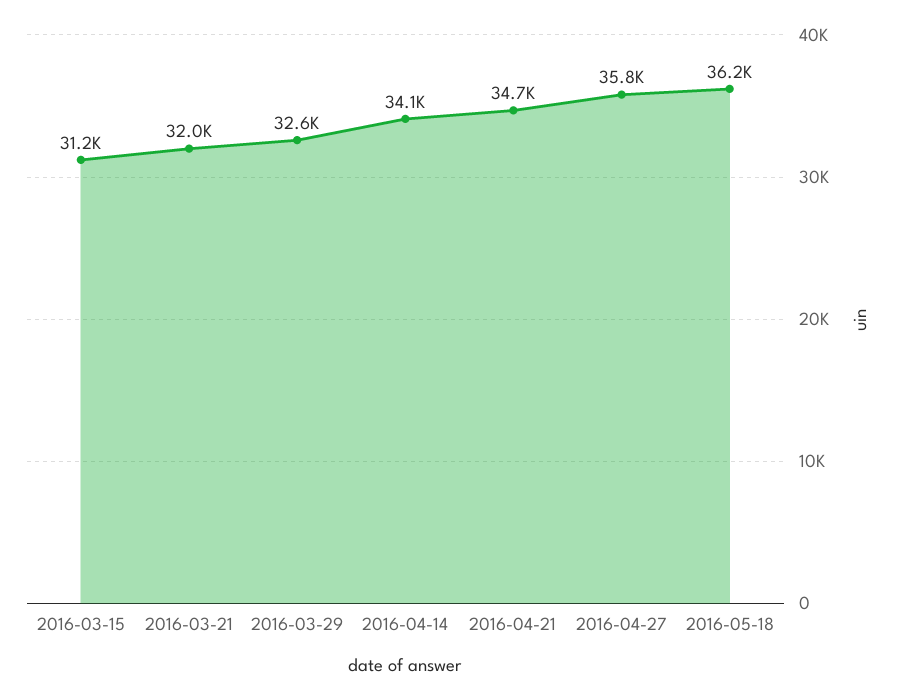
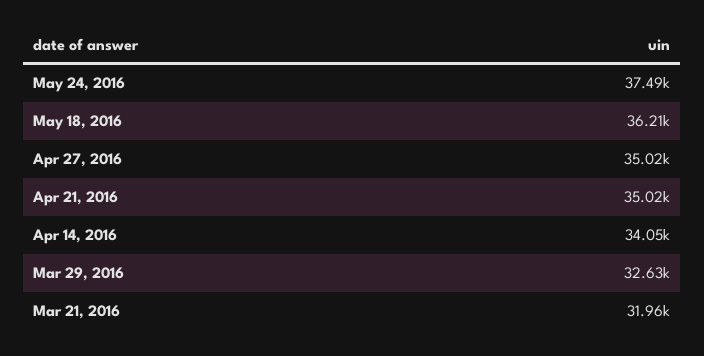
2016-03-15: 31200 -> none
2016-04-21: 34700 -> 35020
2016-04-27: 35800 -> 35020
May 24, 2016: none -> 37490

